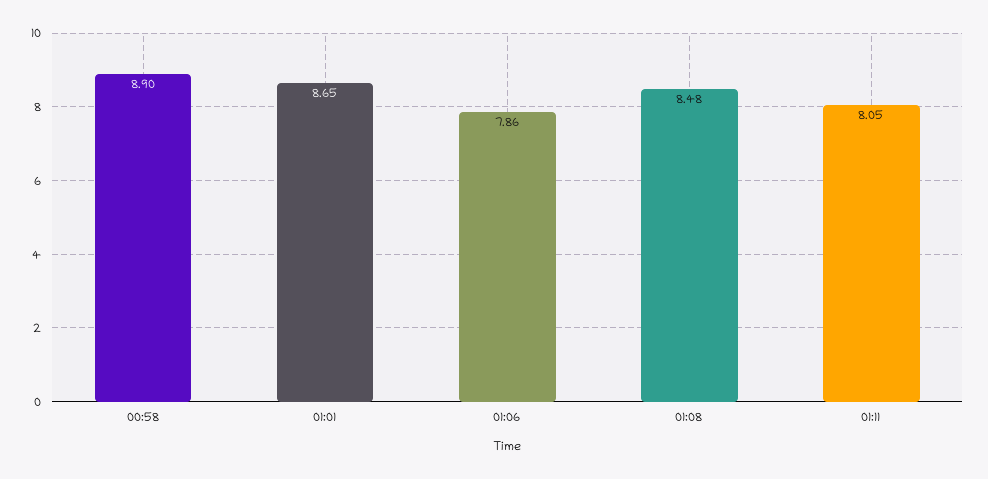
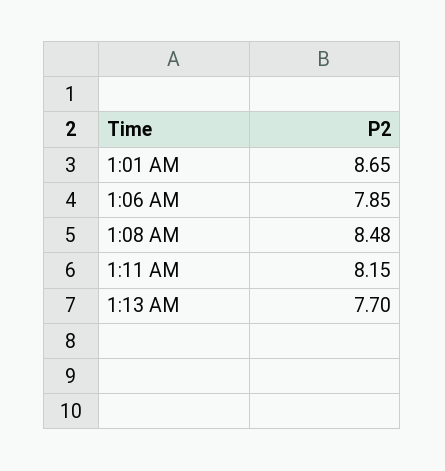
00:58: 8.9 -> none
01:06: 7.86 -> 7.85
01:11: 8.05 -> 8.15
1:13 AM: none -> 7.7

